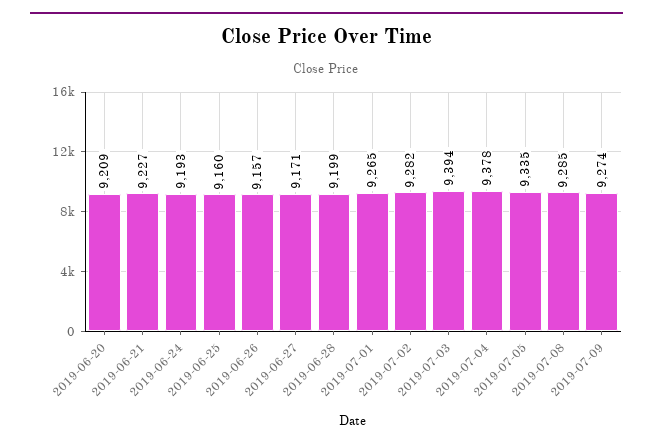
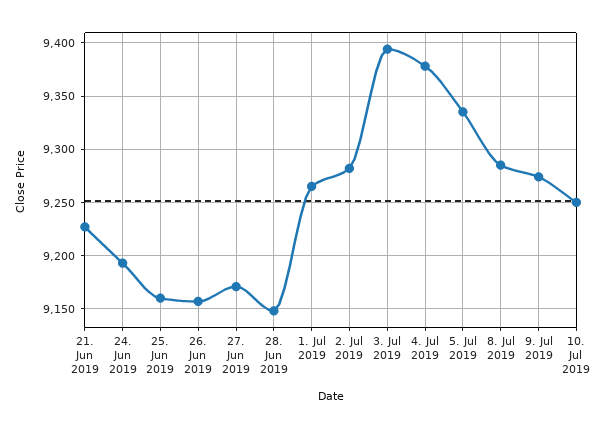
2019-06-20: 9209 -> none
2019-06-28: 9199 -> 9150
10. Jul 2019: none -> 9250

